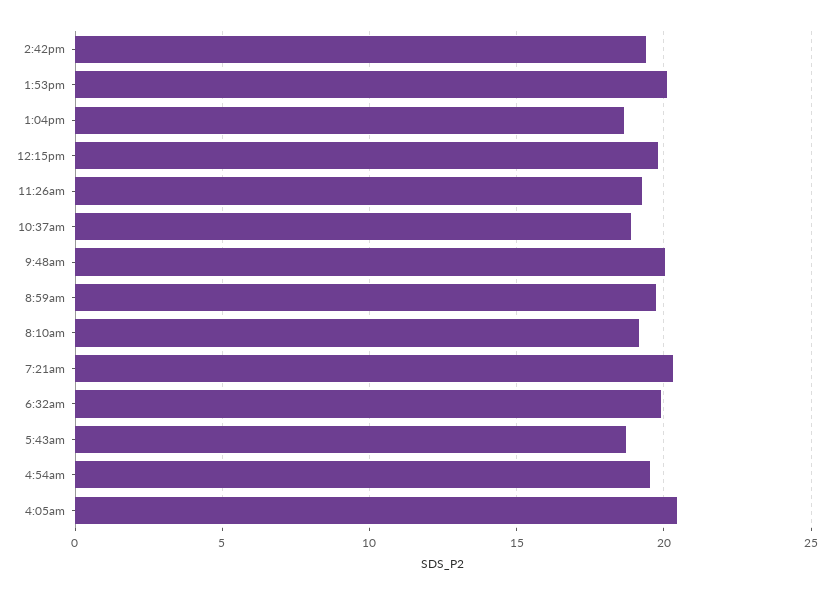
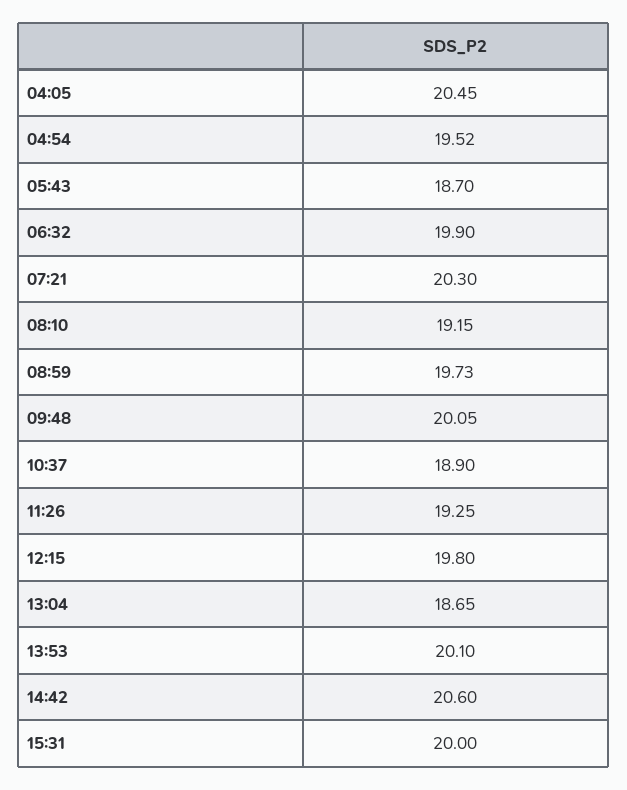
2:42pm: 19.5 -> 20.6
15:31: none -> 20

